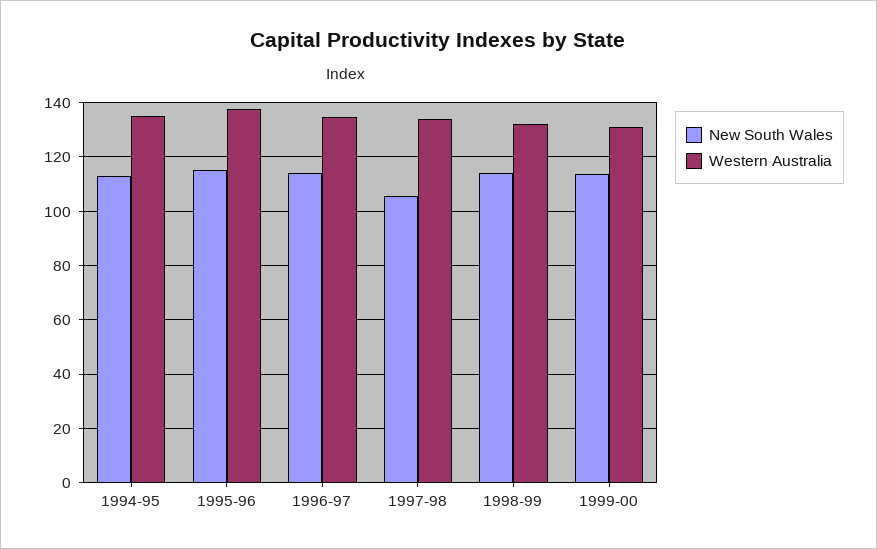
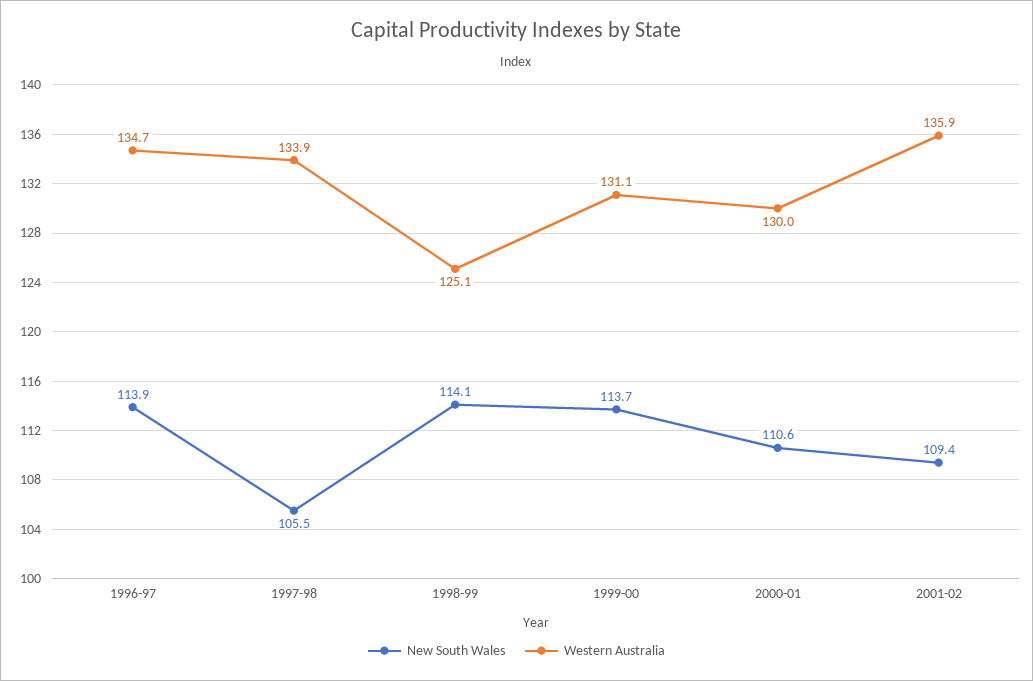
New South Wales, 1994-95: 112.5 -> none
Western Australia, 1994-95: 135 -> none
New South Wales, 1995-96: 115 -> none
Western Australia, 1995-96: 137.5 -> none
Western Australia, 1998-99: 132.5 -> 125.1
New South Wales, 2000-01: none -> 110.6
Western Australia, 2000-01: none -> 130
New South Wales, 2001-02: none -> 109.4
Western Australia, 2001-02: none -> 135.9

